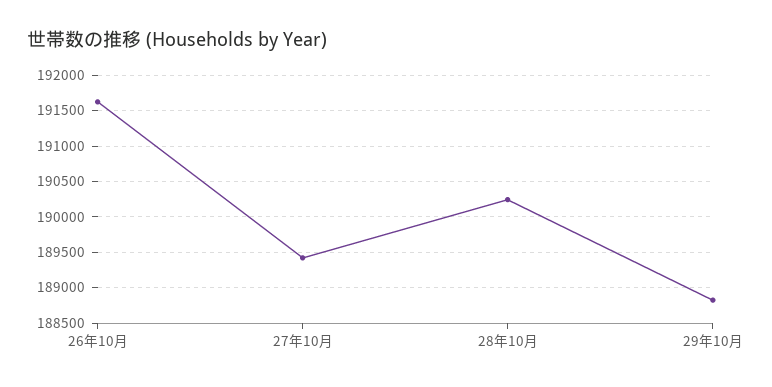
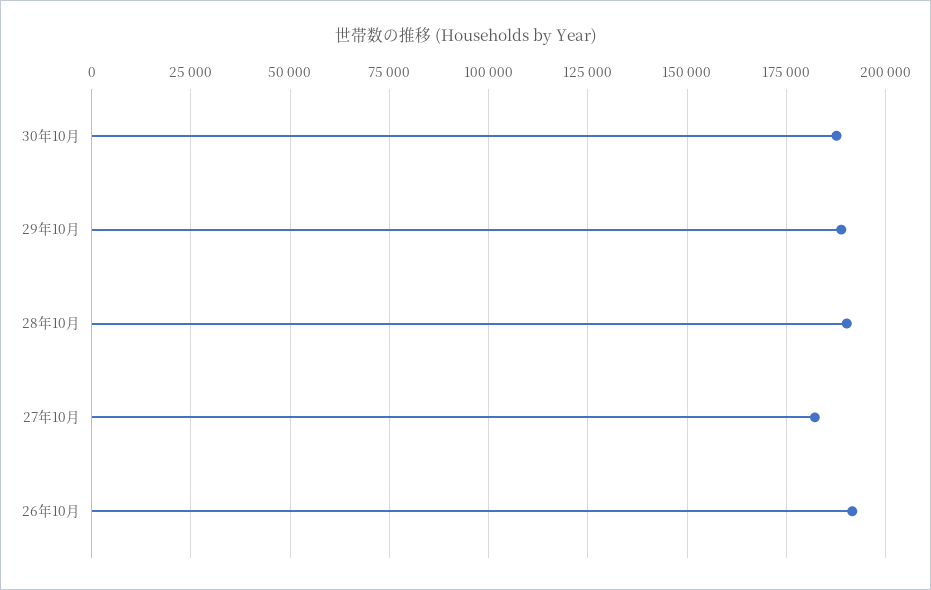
27年10月: 189400 -> 182500
30年10月: none -> 187500

